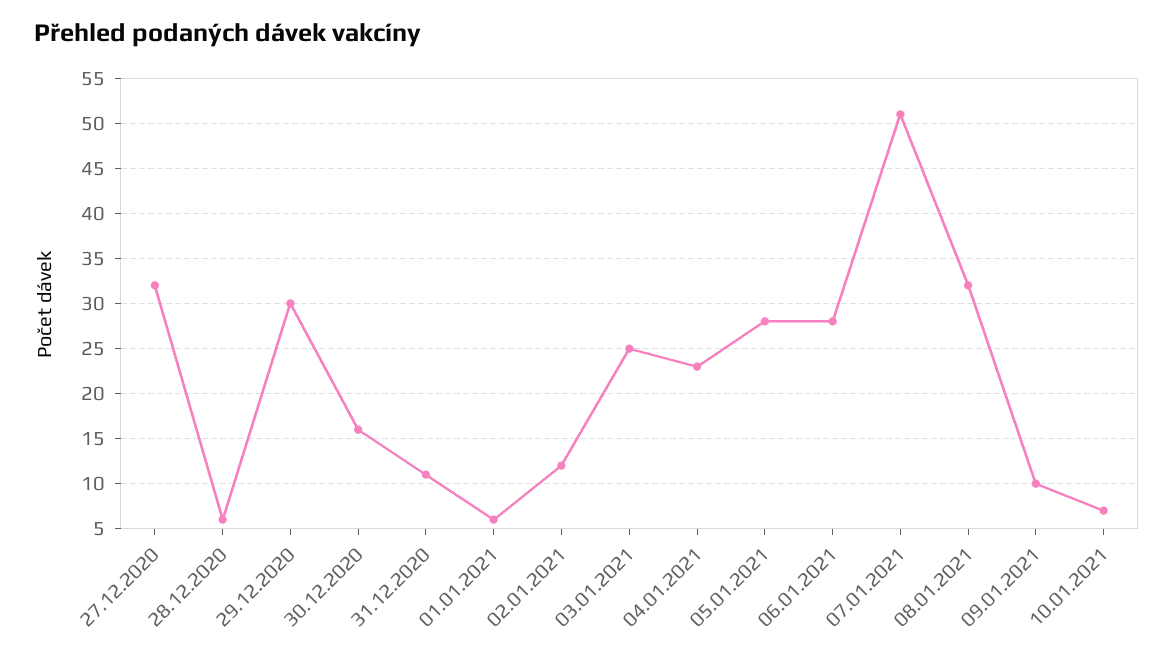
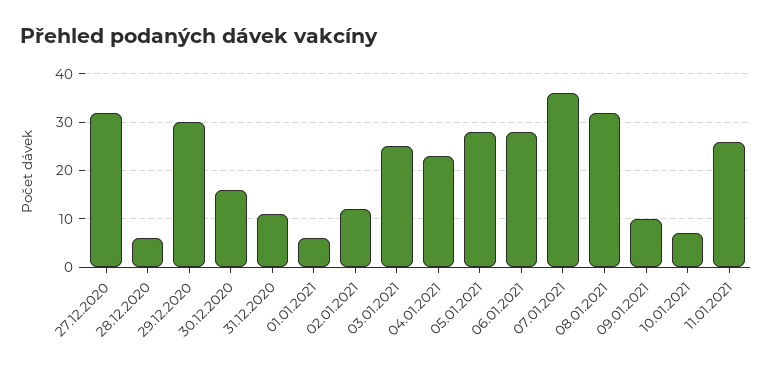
07.01.2021: 51 -> 35
11.01.2021: none -> 25

